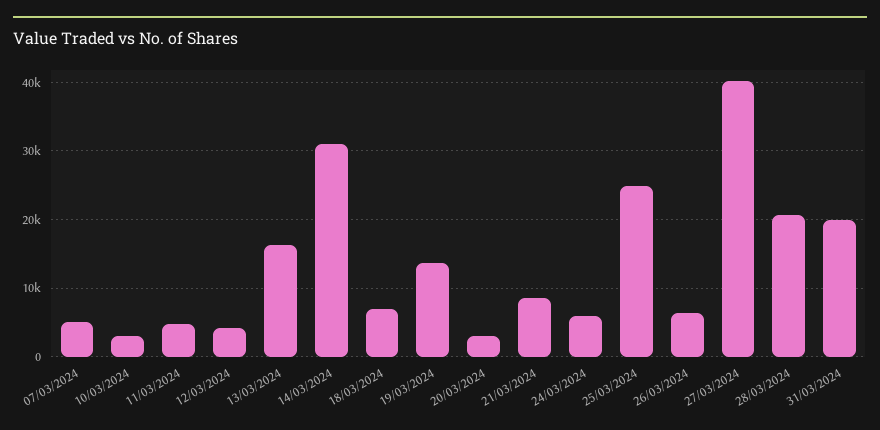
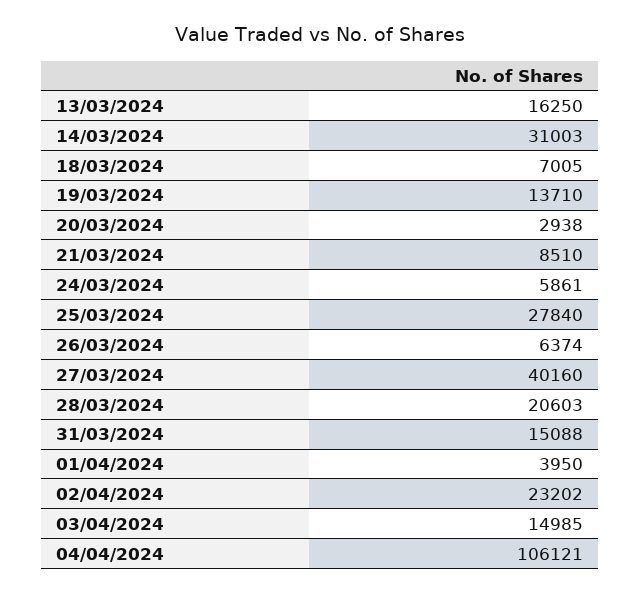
07/03/2024: 5000 -> none
10/03/2024: 3000 -> none
11/03/2024: 5000 -> none
12/03/2024: 4000 -> none
25/03/2024: 25000 -> 27840
31/03/2024: 20000 -> 15088
01/04/2024: none -> 3950
02/04/2024: none -> 23202
03/04/2024: none -> 14985
04/04/2024: none -> 106121

